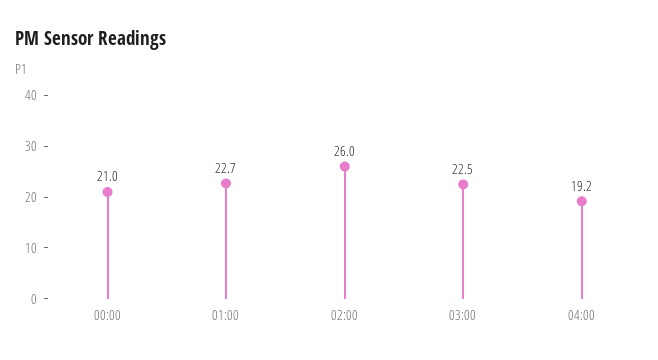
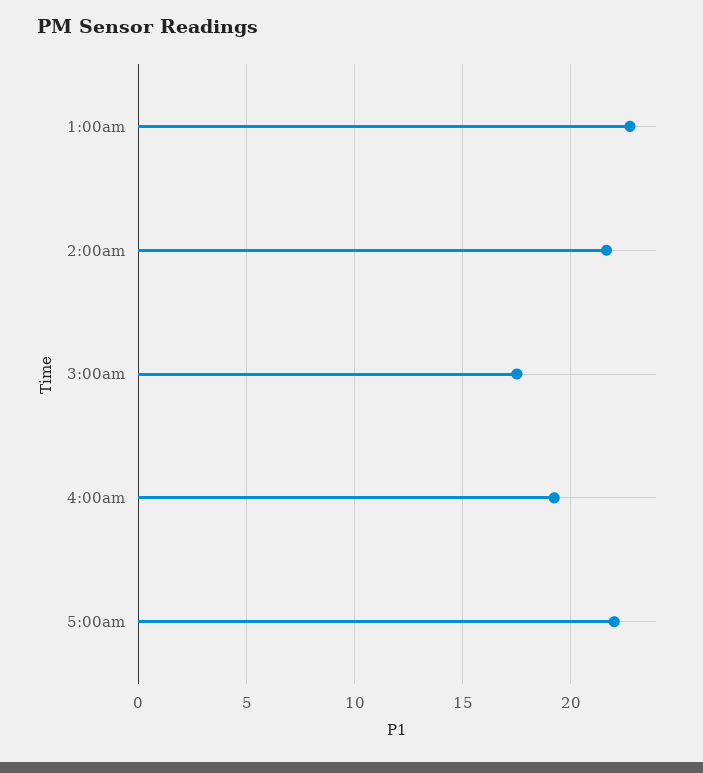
00:00: 21 -> none
02:00: 26 -> 21.5
03:00: 22.5 -> 17.5
5:00am: none -> 22

